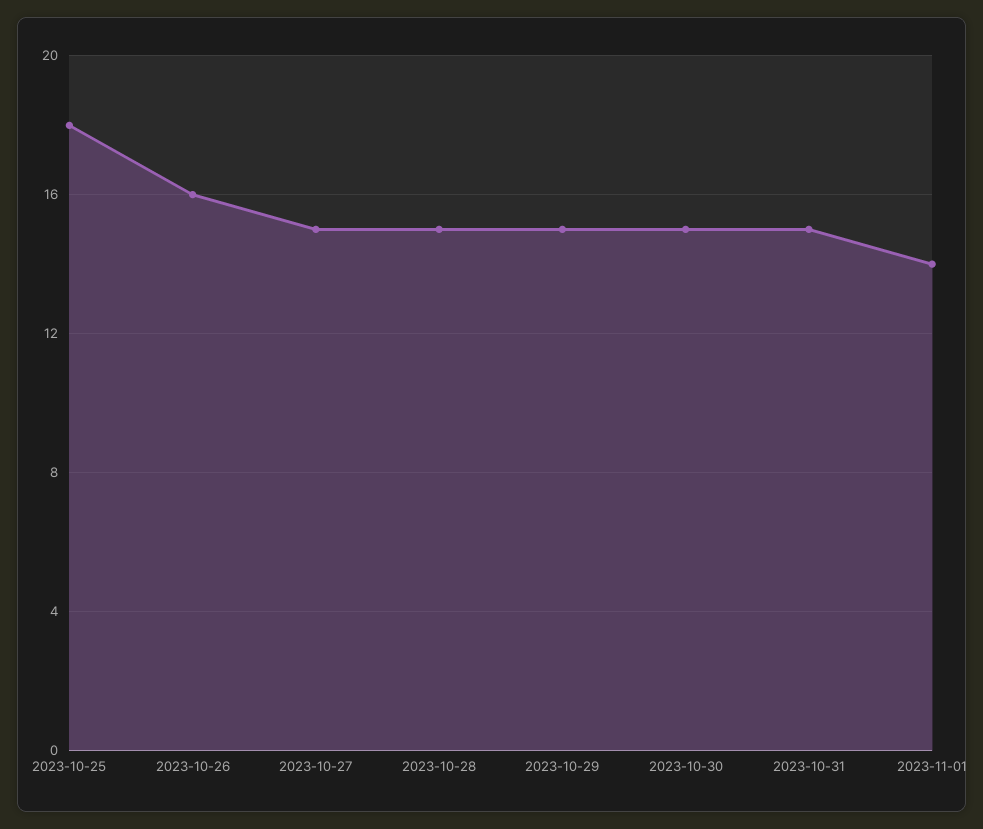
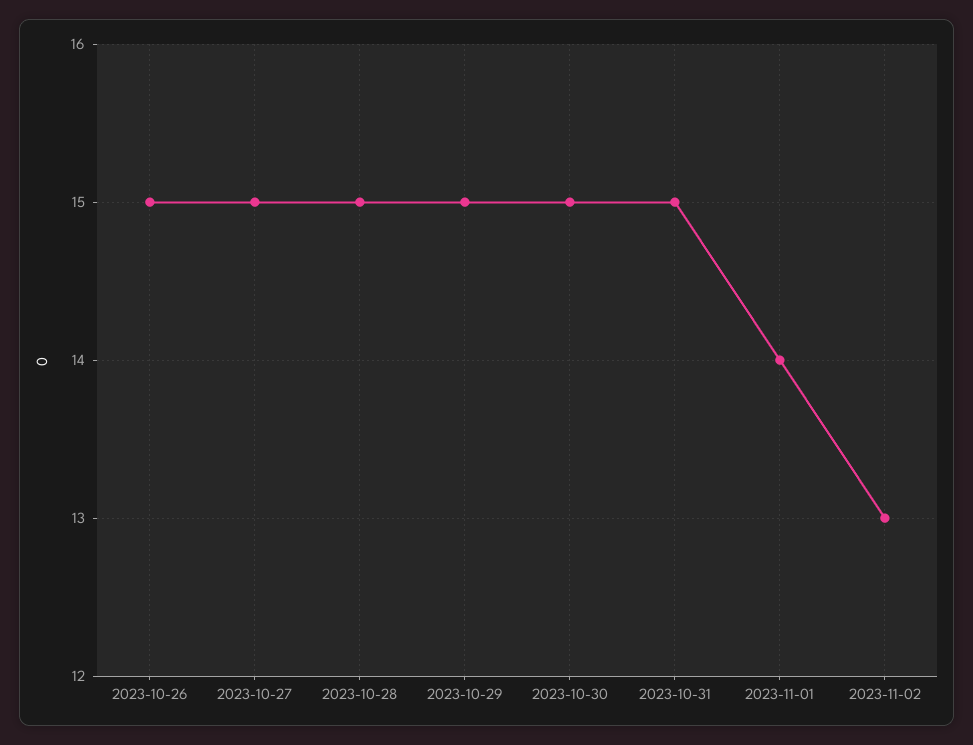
2023-10-25: 18 -> none
2023-10-26: 16 -> 15
2023-11-02: none -> 13

